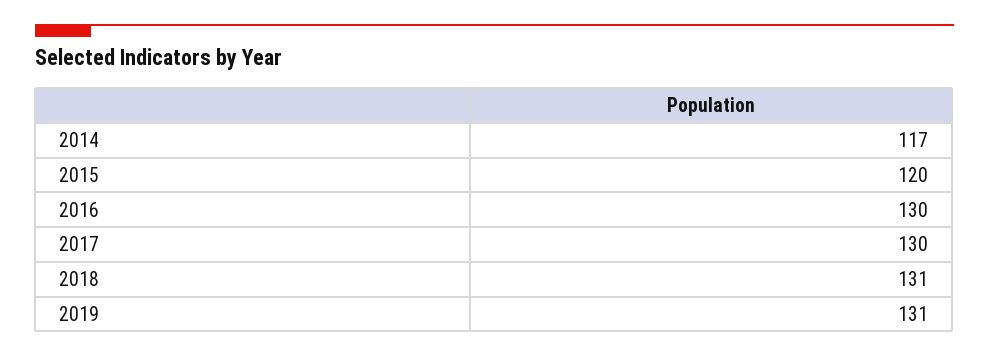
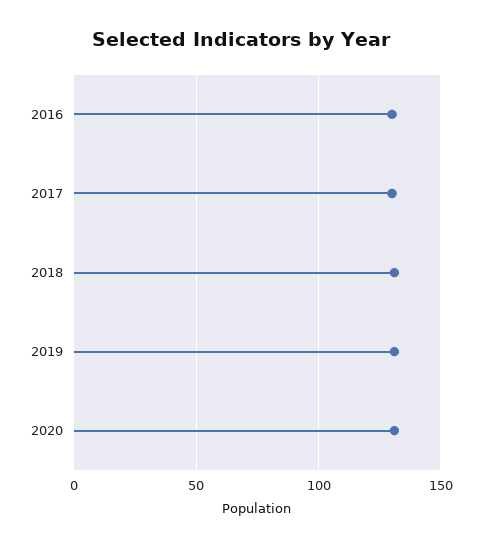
2014: 117 -> none
2015: 120 -> none
2020: none -> 130

